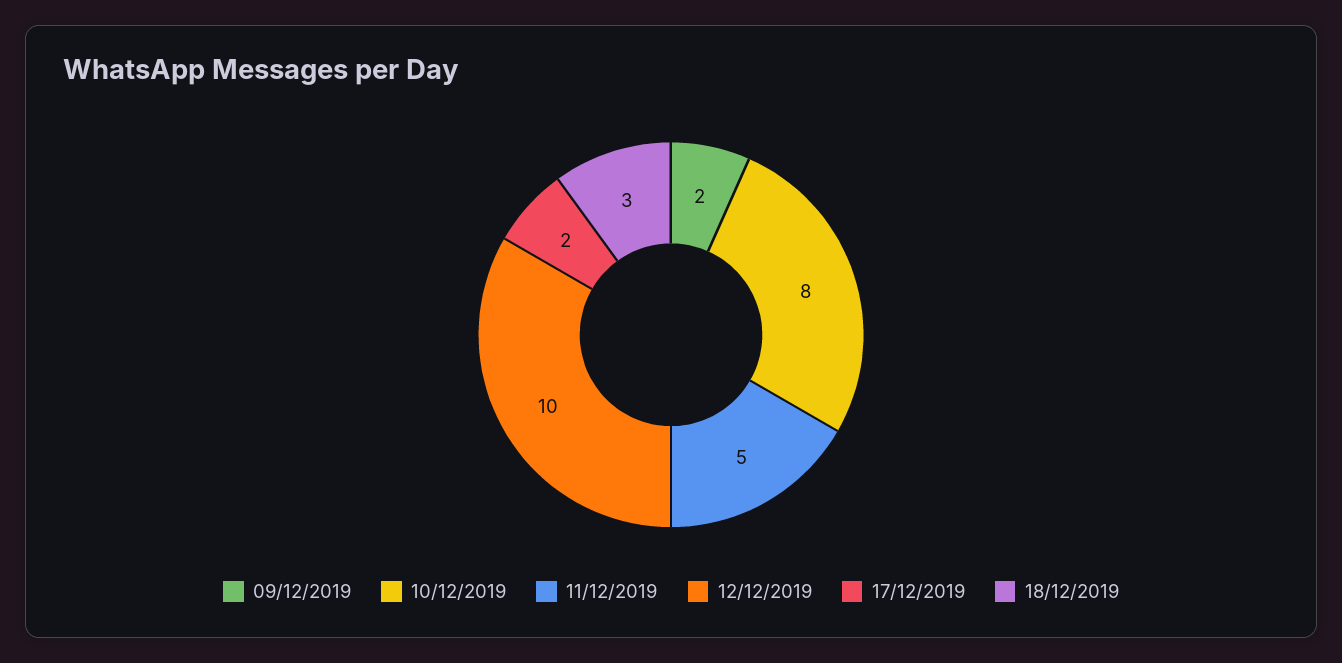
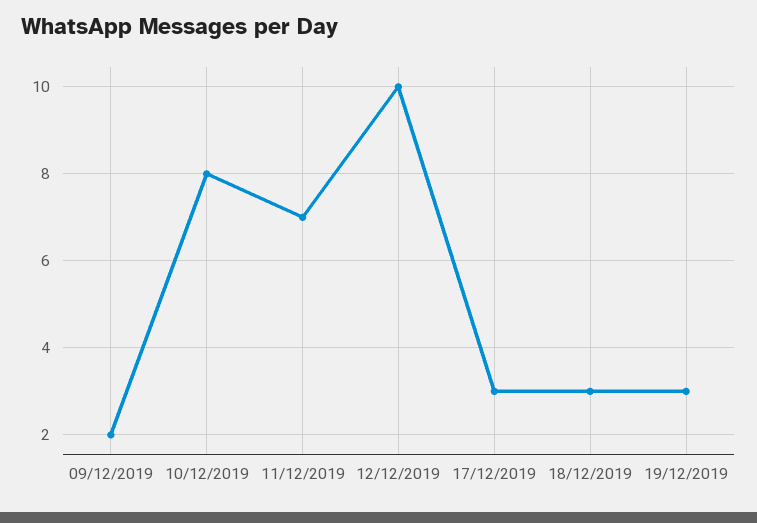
11/12/2019: 5 -> 7
17/12/2019: 2 -> 3
19/12/2019: none -> 3

